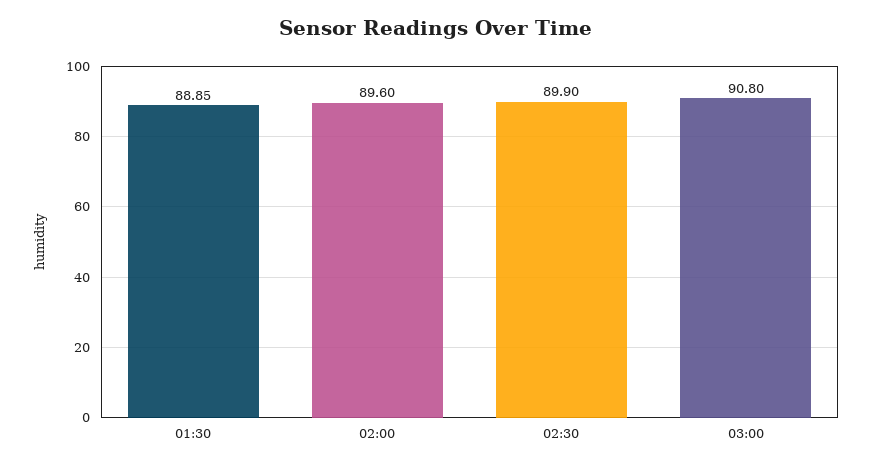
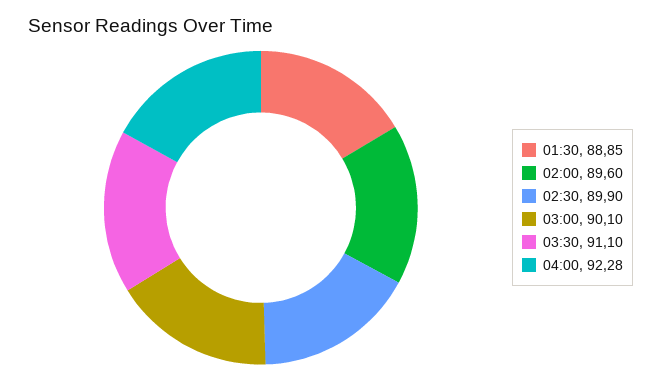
03:00: 90.8 -> 90.1
03:30: none -> 91.1
04:00: none -> 92.28

